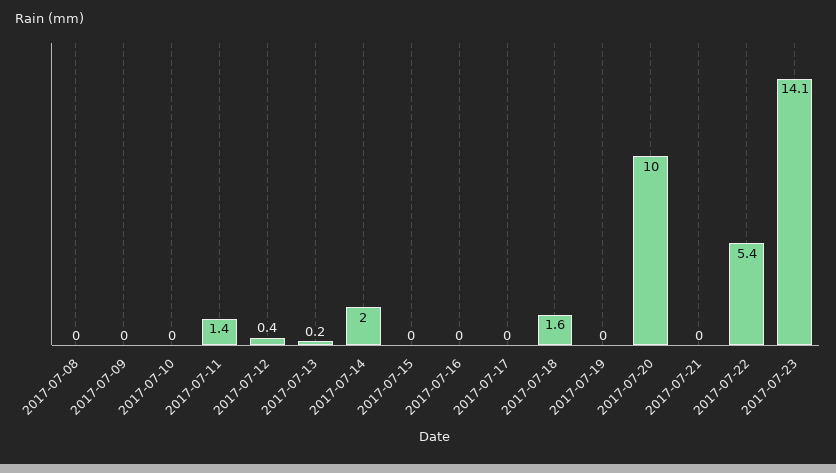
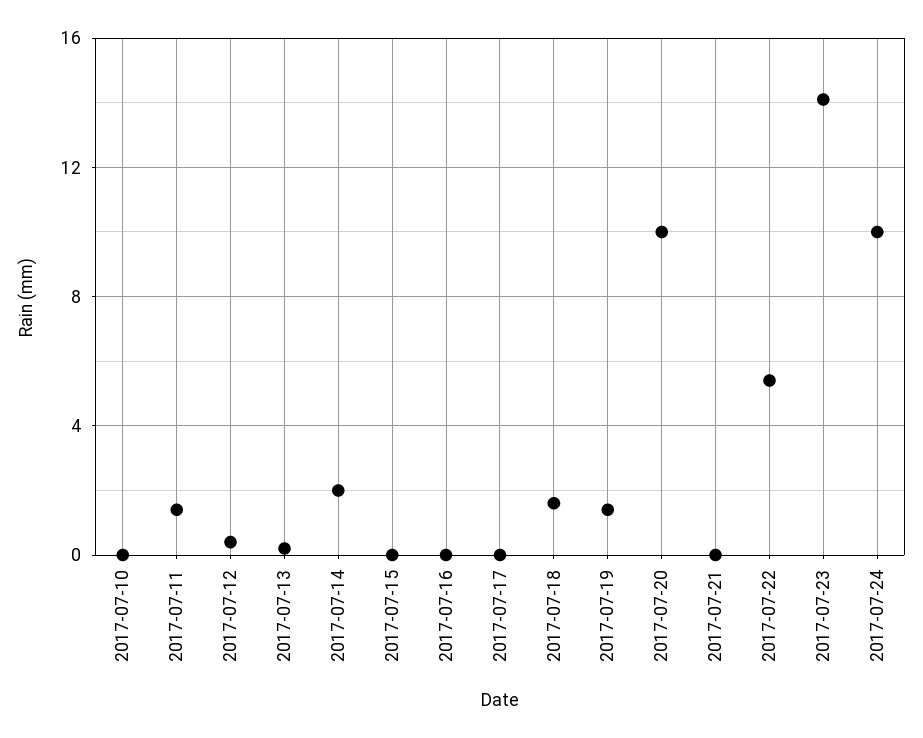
2017-07-08: 0 -> none
2017-07-09: 0 -> none
2017-07-19: 0 -> 1.5
2017-07-24: none -> 10

